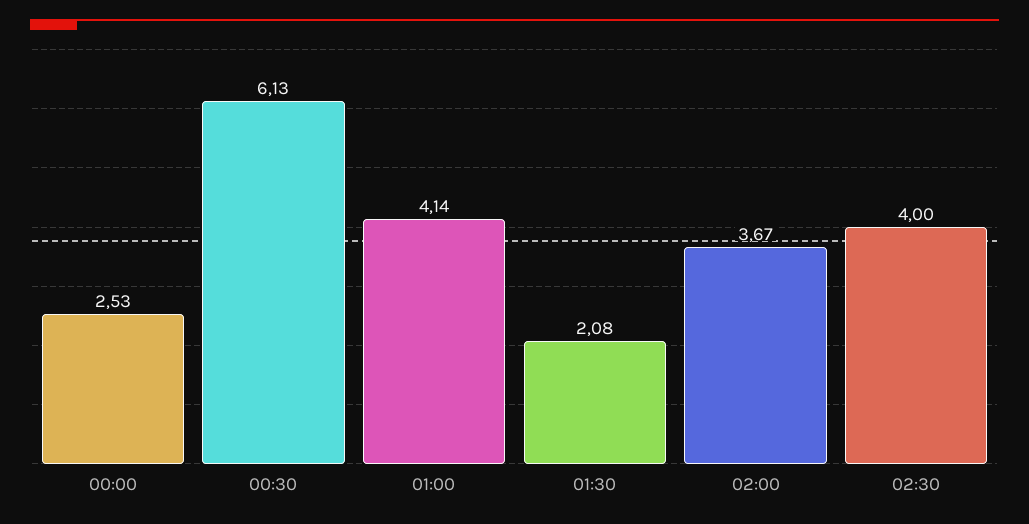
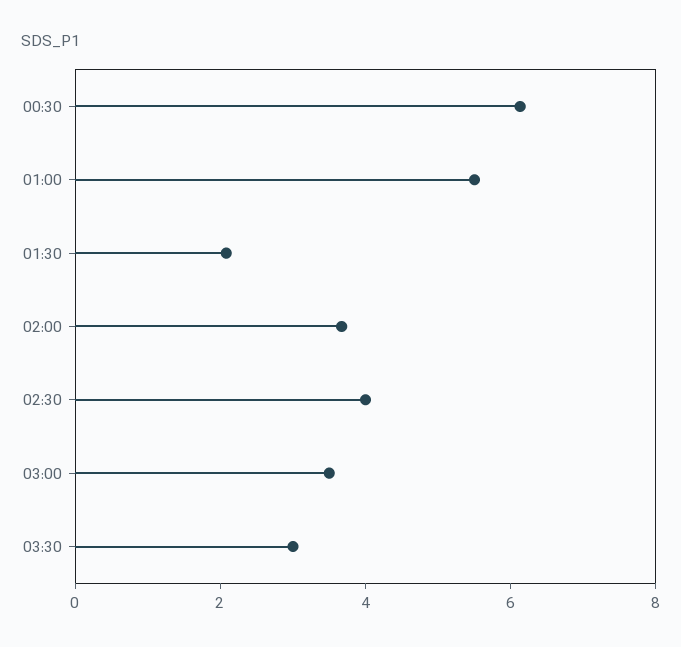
00:00: 2.53 -> none
01:00: 4.14 -> 5.5
03:00: none -> 3.5
03:30: none -> 3

